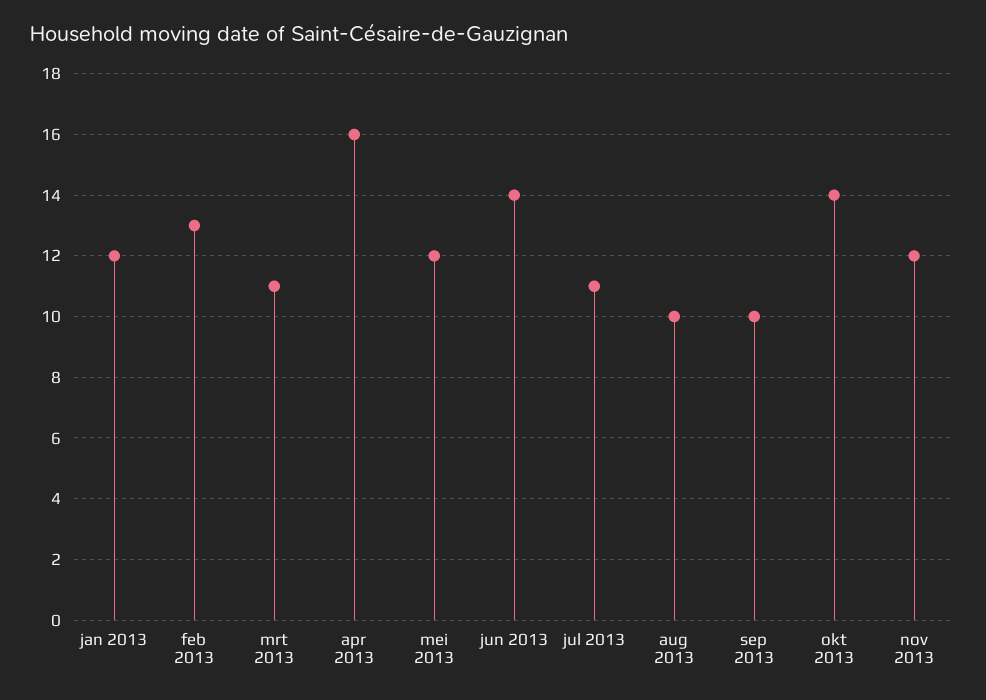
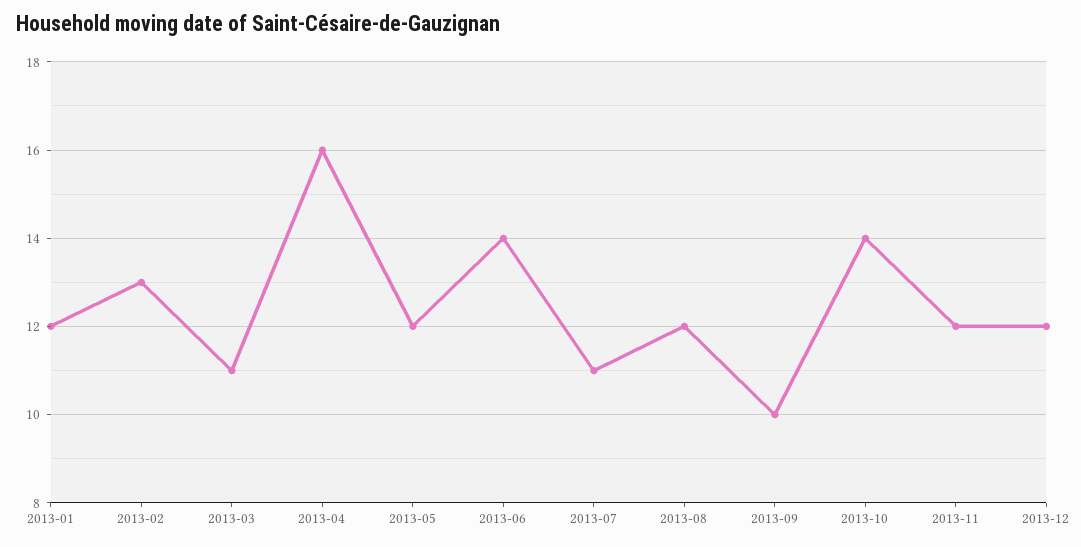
aug 2013: 10 -> 12
2013-12: none -> 12

